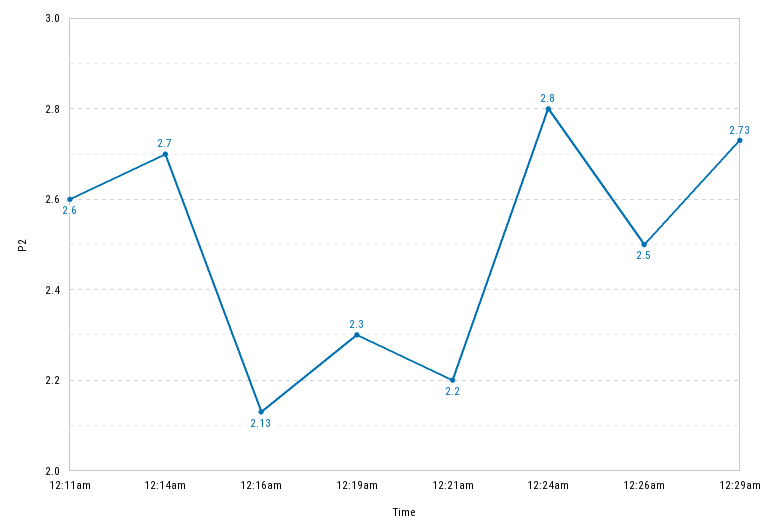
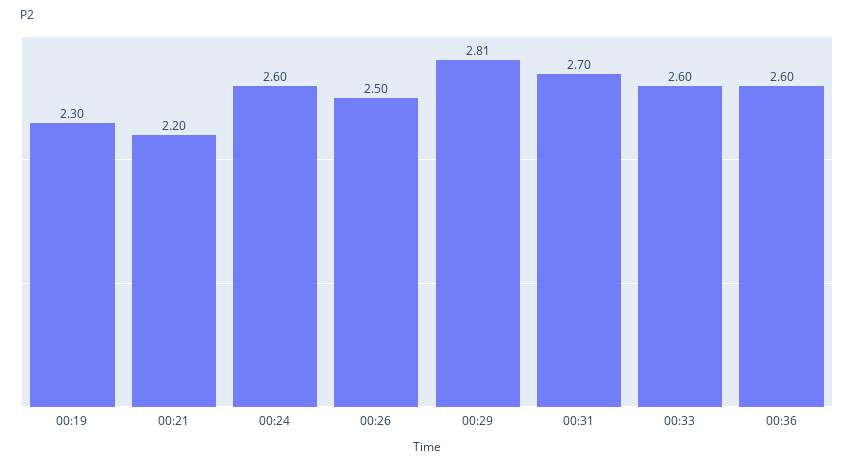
12:11am: 2.6 -> none
12:14am: 2.7 -> none
12:16am: 2.13 -> none
12:24am: 2.8 -> 2.6
12:29am: 2.73 -> 2.81
00:31: none -> 2.7
00:33: none -> 2.6
00:36: none -> 2.6

